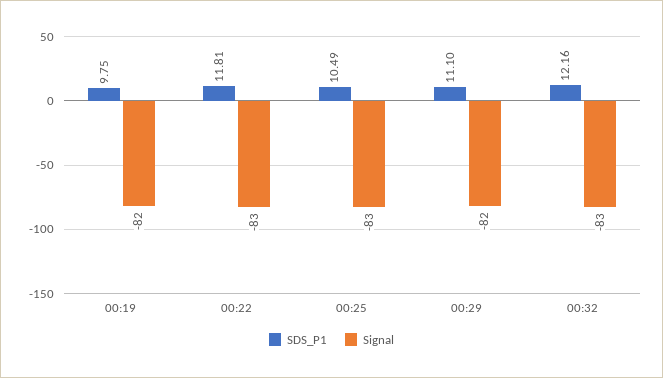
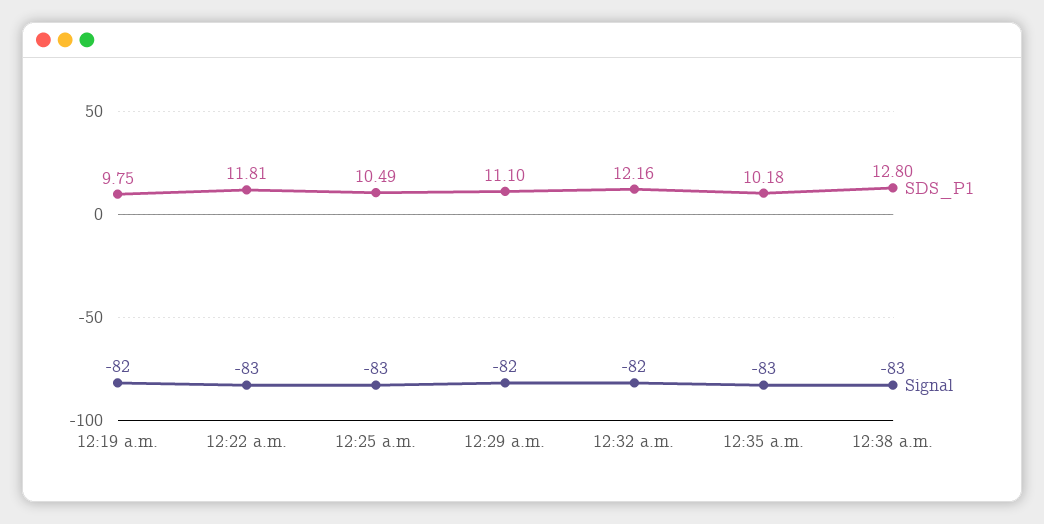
Signal, 00:32: -83 -> -82
SDS_P1, 12:35 a.m.: none -> 10.18
Signal, 12:35 a.m.: none -> -83
SDS_P1, 12:38 a.m.: none -> 12.8
Signal, 12:38 a.m.: none -> -83

